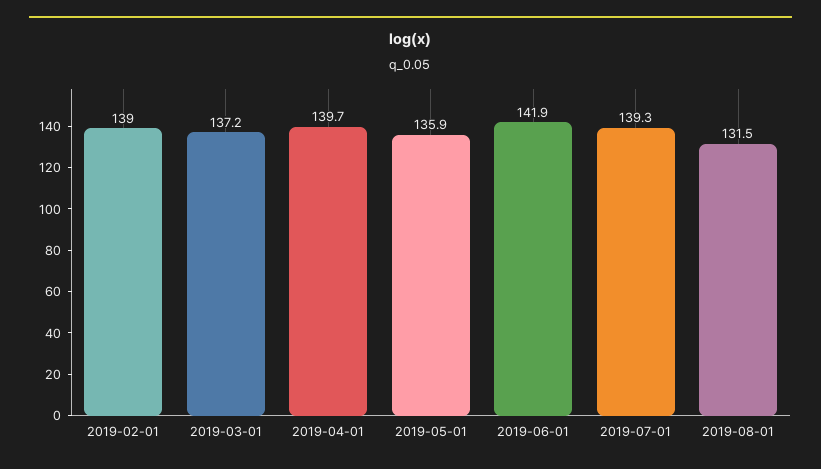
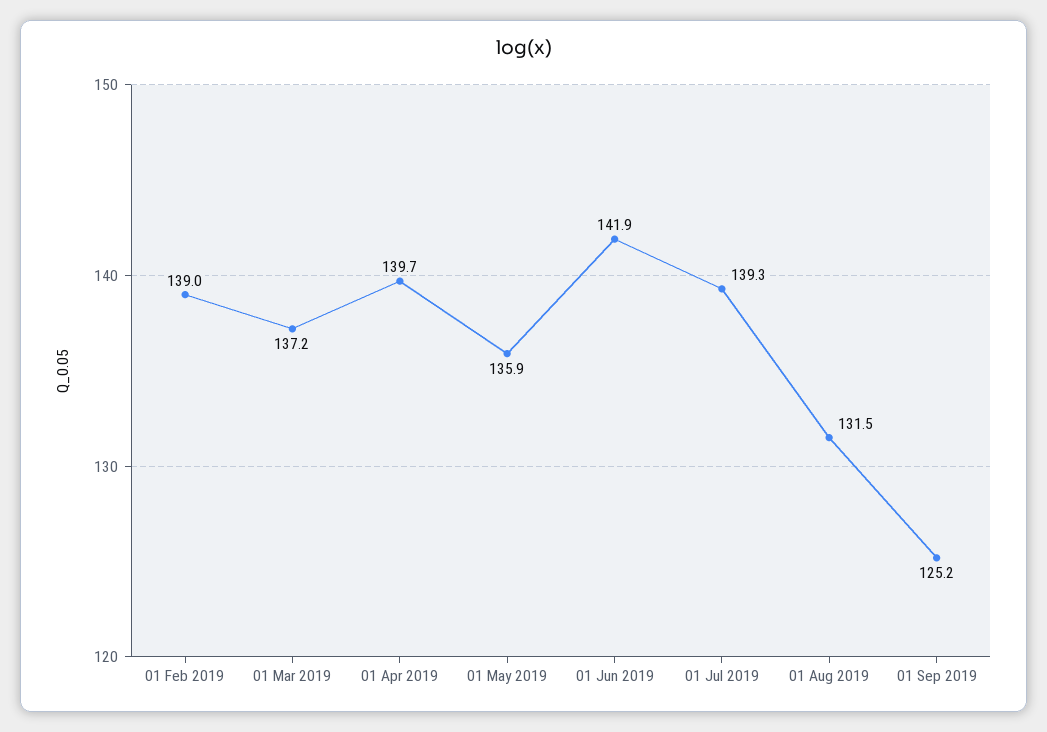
01 Sep 2019: none -> 125.2

